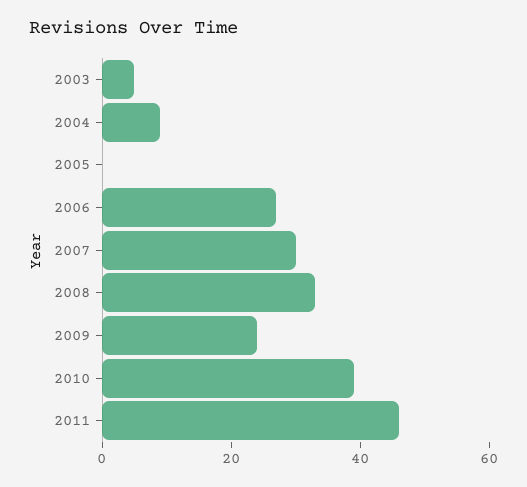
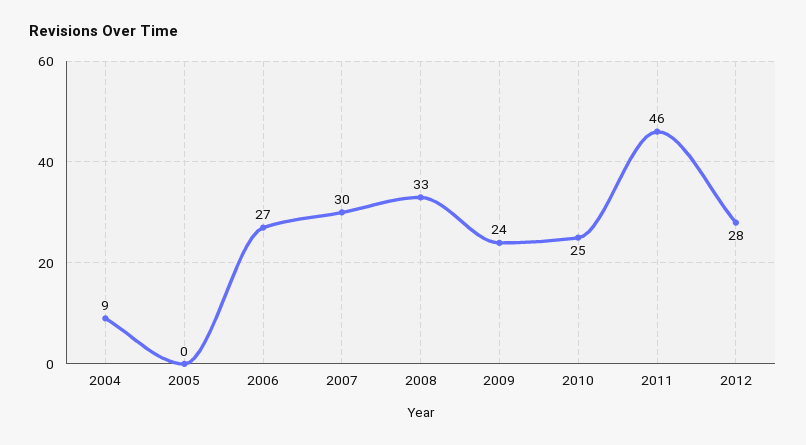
2003: 5 -> none
2010: 40 -> 25
2012: none -> 28

